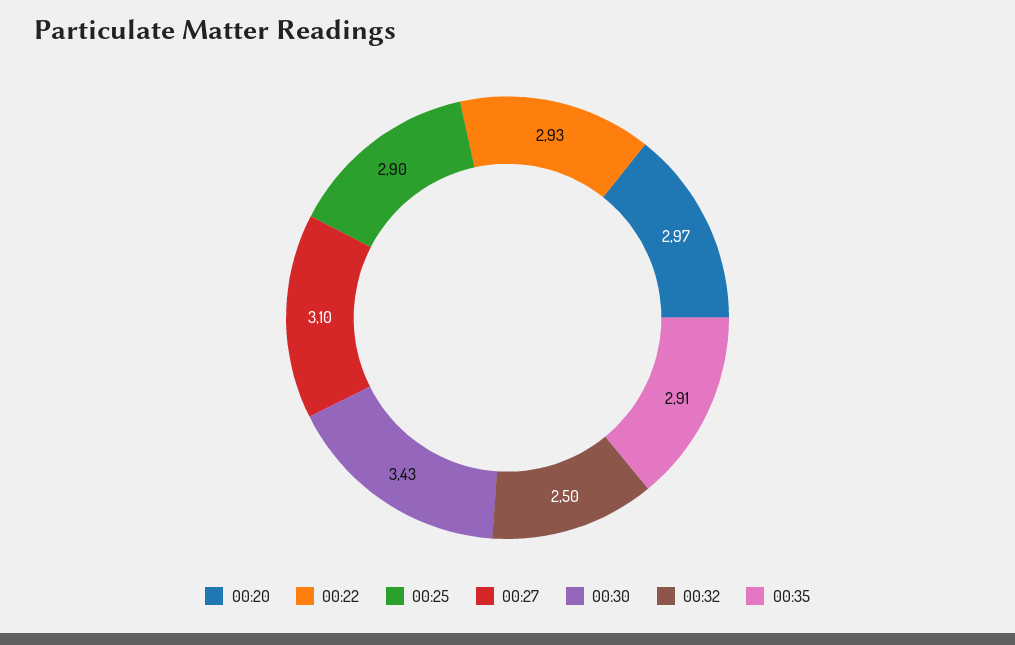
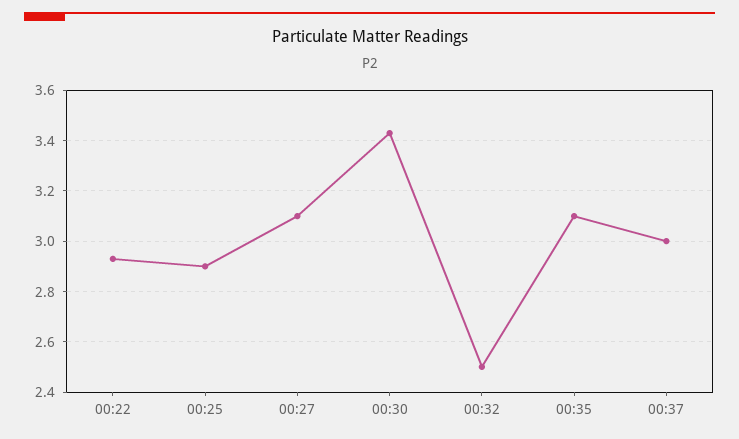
00:20: 2.97 -> none
00:35: 2.91 -> 3.1
00:37: none -> 3

